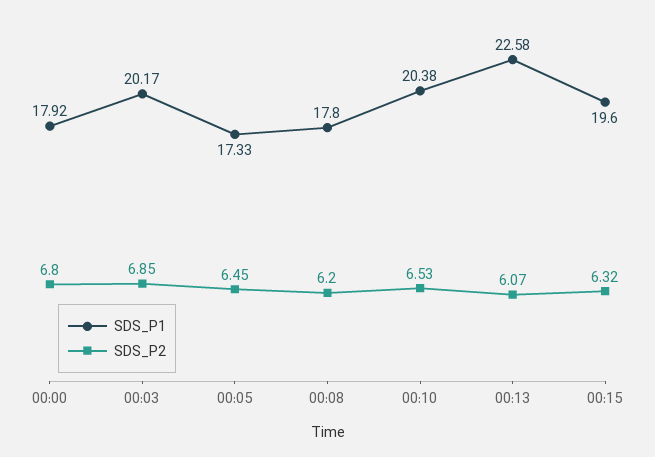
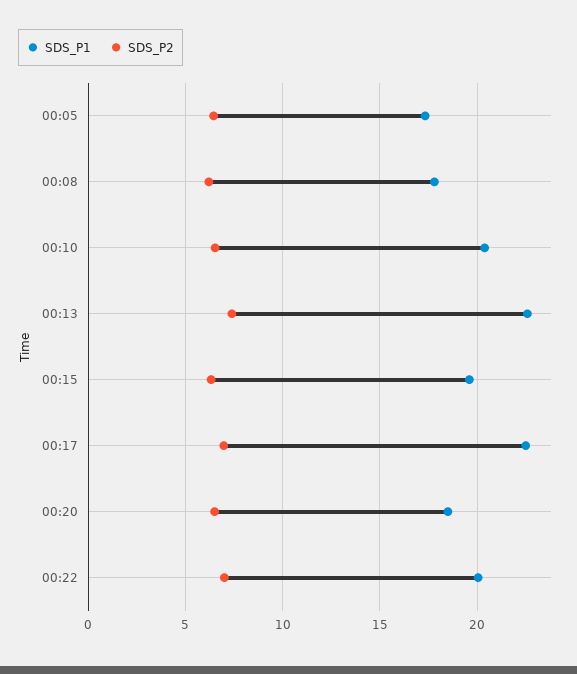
SDS_P1, 00:00: 17.92 -> none
SDS_P2, 00:00: 6.8 -> none
SDS_P1, 00:03: 20.17 -> none
SDS_P2, 00:03: 6.85 -> none
SDS_P2, 00:13: 6.07 -> 7.5
SDS_P1, 00:17: none -> 22.5
SDS_P2, 00:17: none -> 7
SDS_P1, 00:20: none -> 18.5
SDS_P2, 00:20: none -> 6.5
SDS_P1, 00:22: none -> 20
SDS_P2, 00:22: none -> 7

